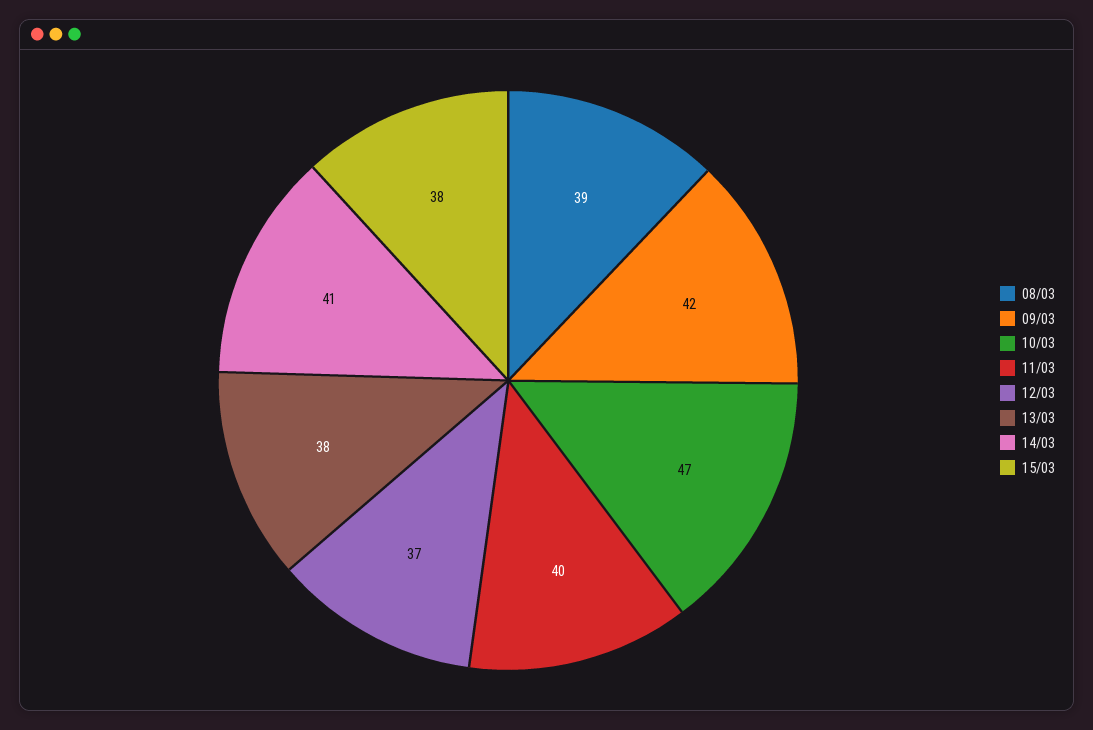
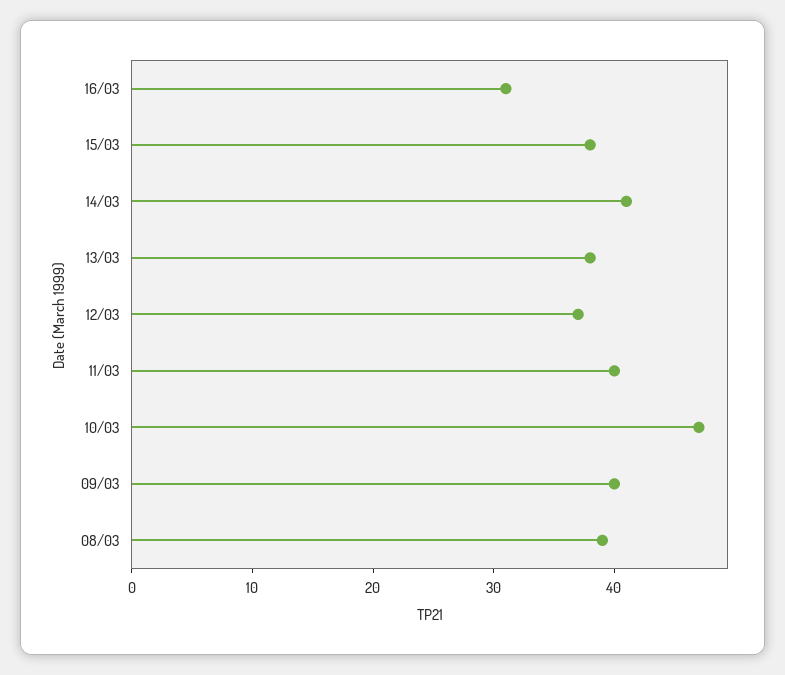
09/03: 42 -> 40
16/03: none -> 31

